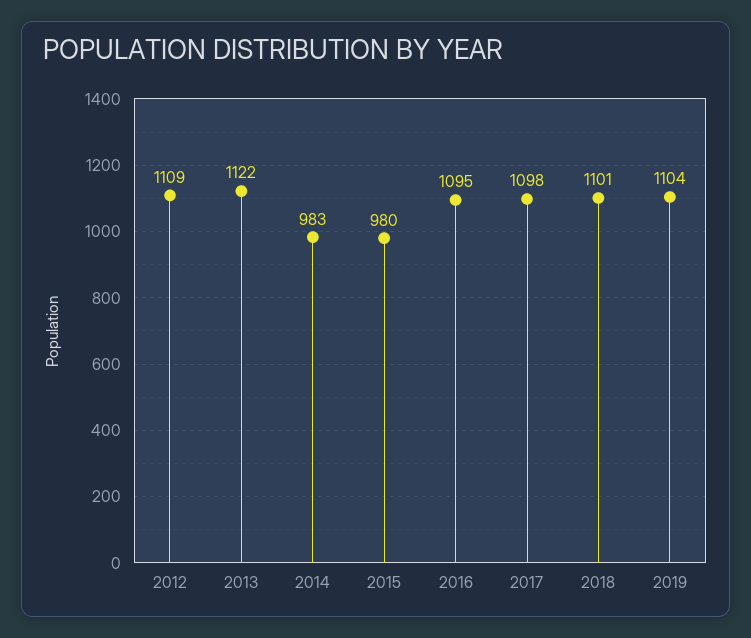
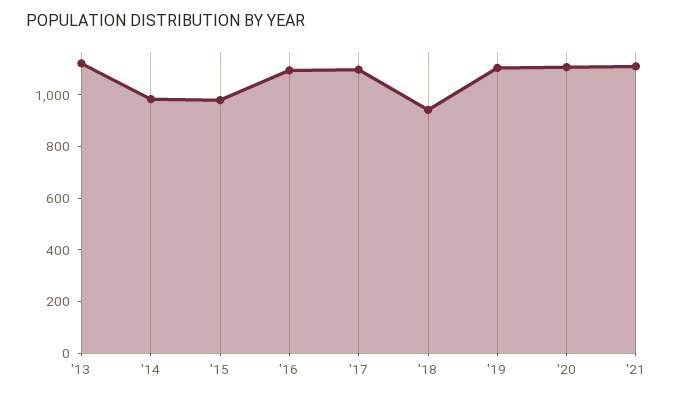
2012: 1109 -> none
2018: 1101 -> 950
'20: none -> 1100
'21: none -> 1100

